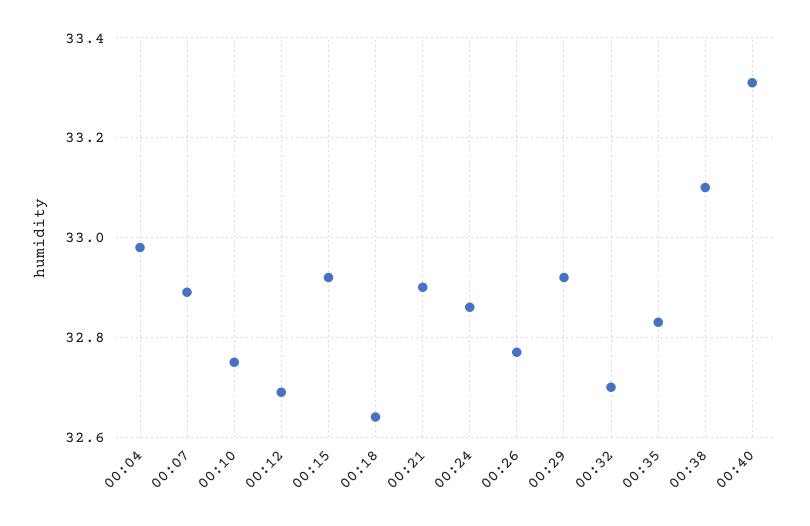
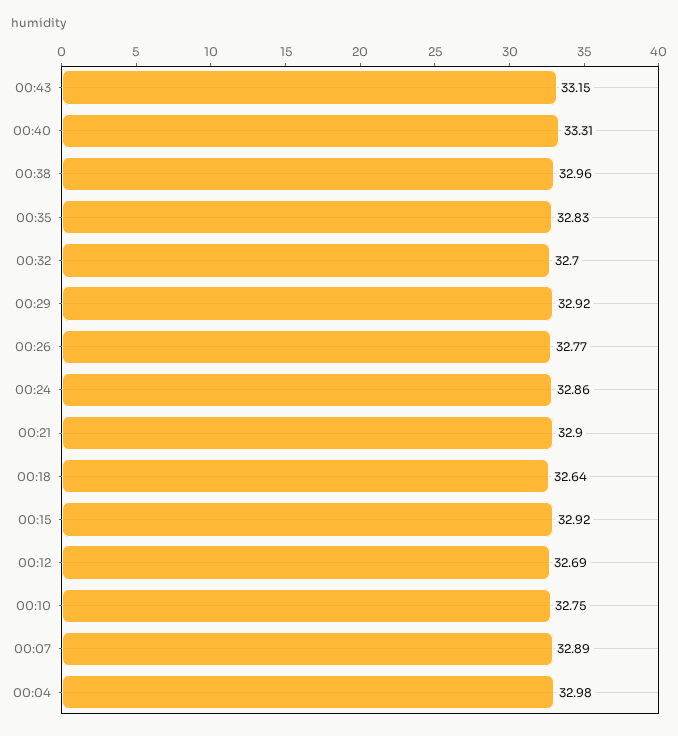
00:38: 33.1 -> 32.96
00:43: none -> 33.15

